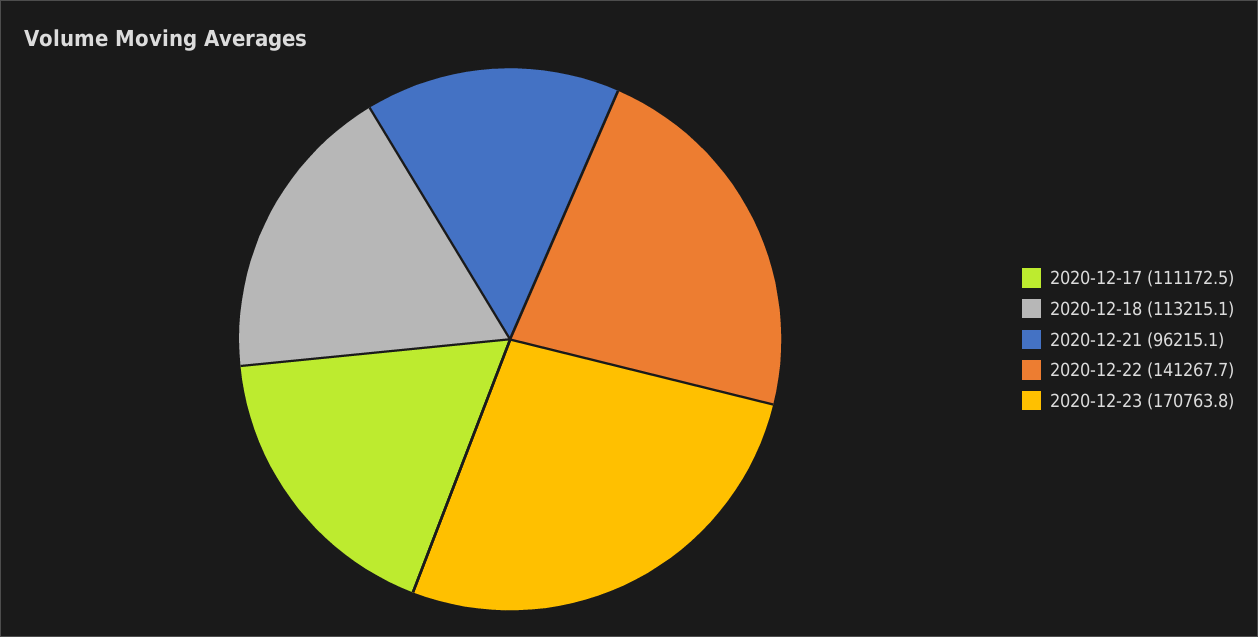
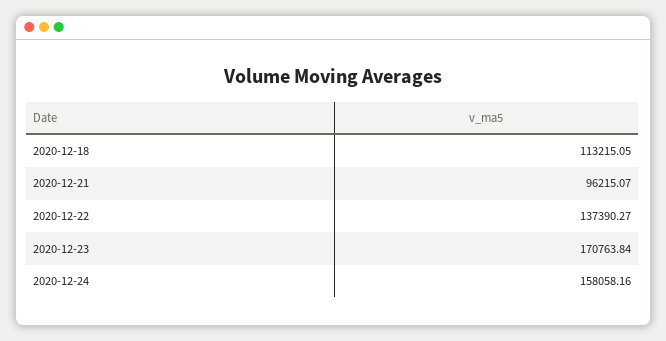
2020-12-17: 111172.5 -> none
2020-12-22: 141267.7 -> 137390.27
2020-12-24: none -> 158058.16

